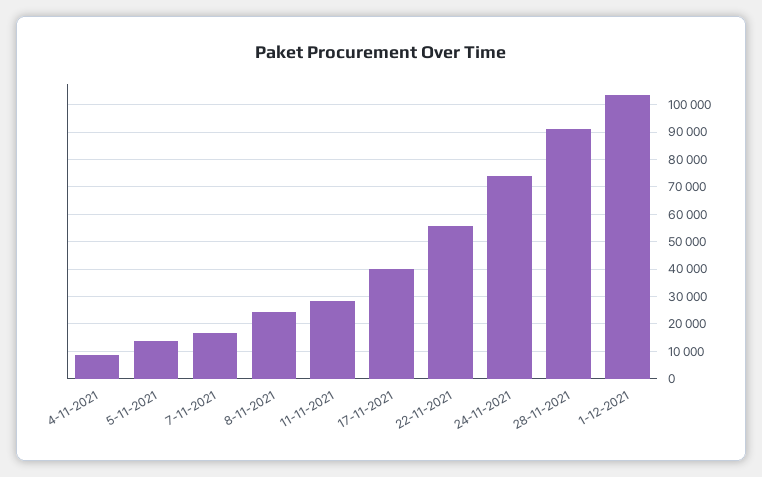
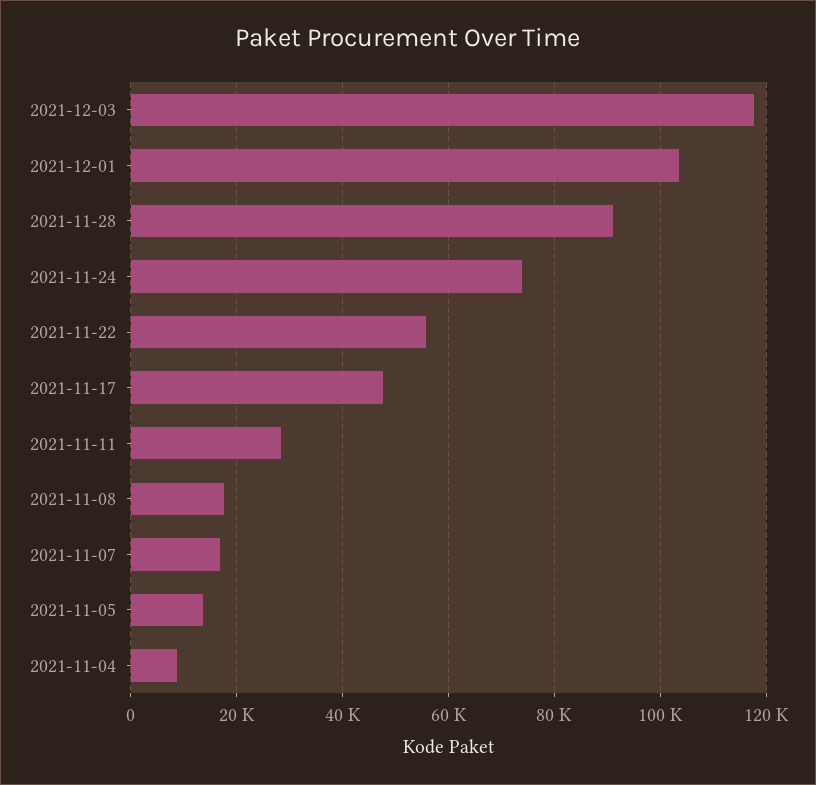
8-11-2021: 25000 -> 18000
17-11-2021: 40000 -> 48000
2021-12-03: none -> 118000

